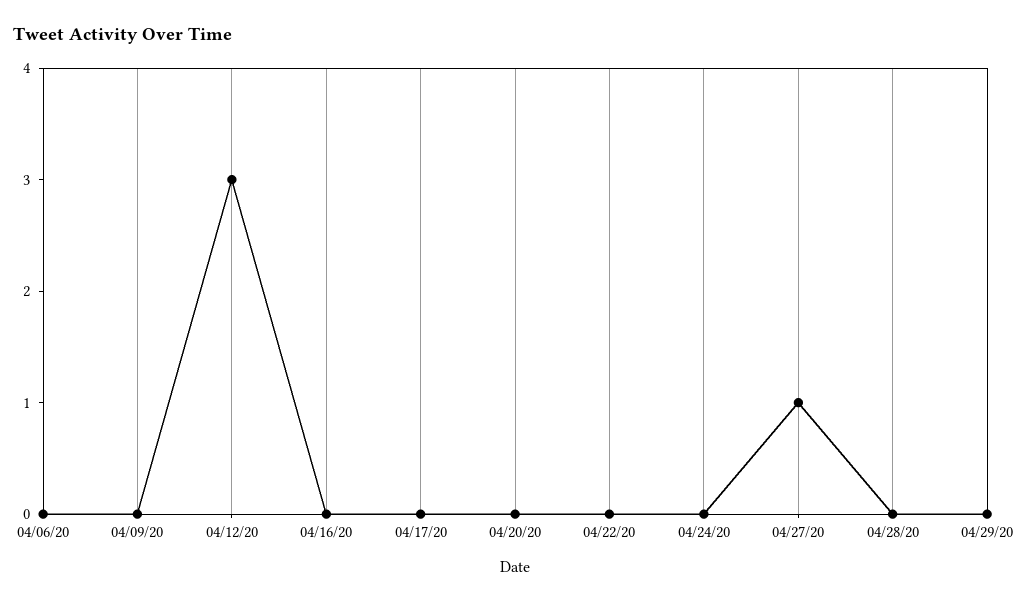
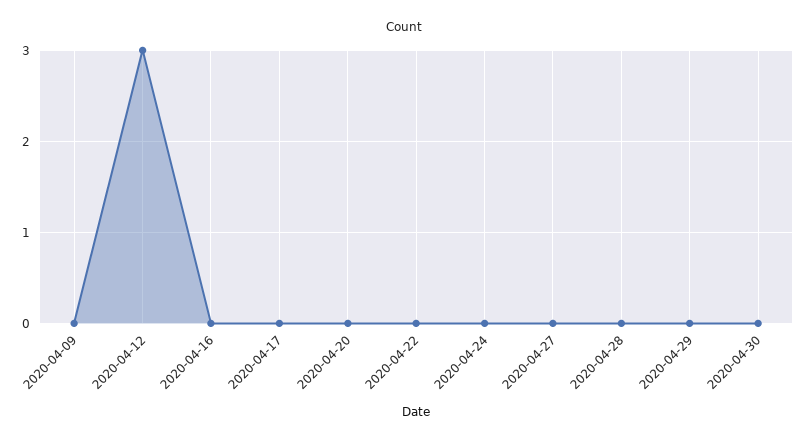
04/06/20: 0 -> none
04/27/20: 1 -> 0
2020-04-30: none -> 0

